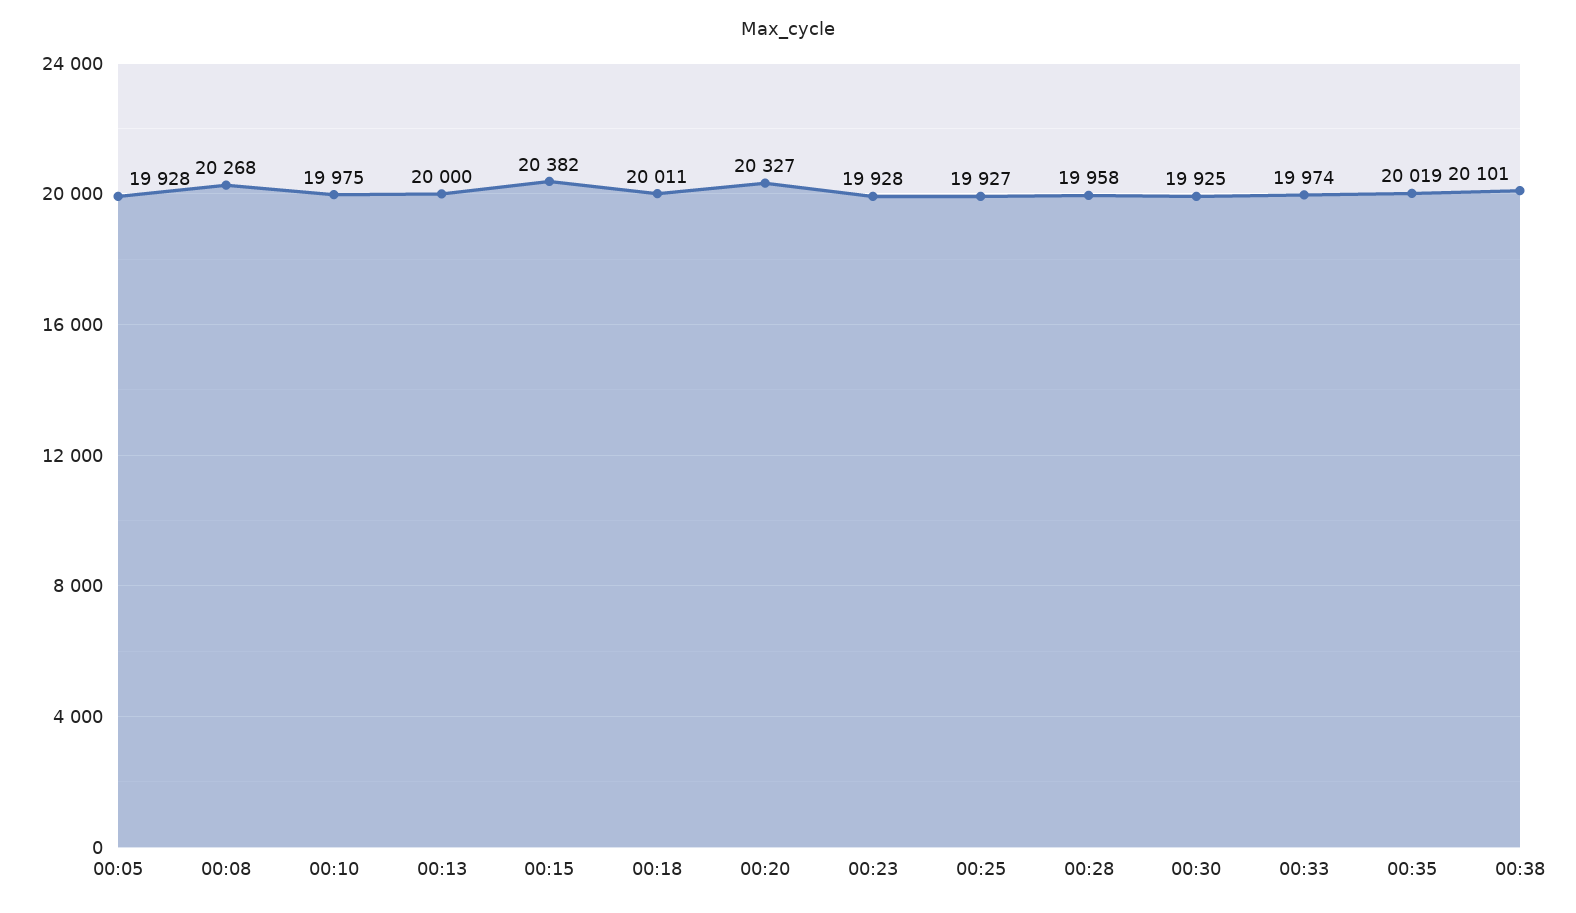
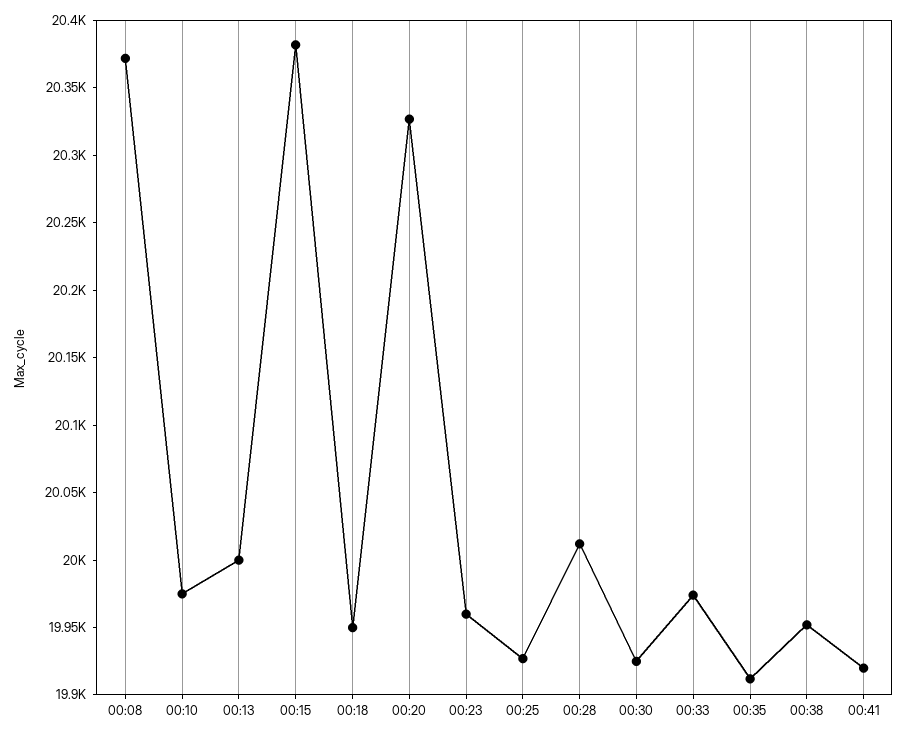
00:05: 19928 -> none
00:08: 20268 -> 20370
00:18: 20011 -> 19950
00:23: 19928 -> 19960
00:28: 19958 -> 20010
00:35: 20019 -> 19910
00:38: 20101 -> 19950
00:41: none -> 19920

